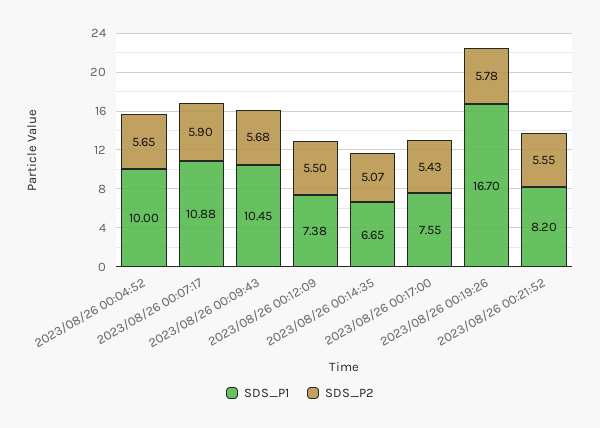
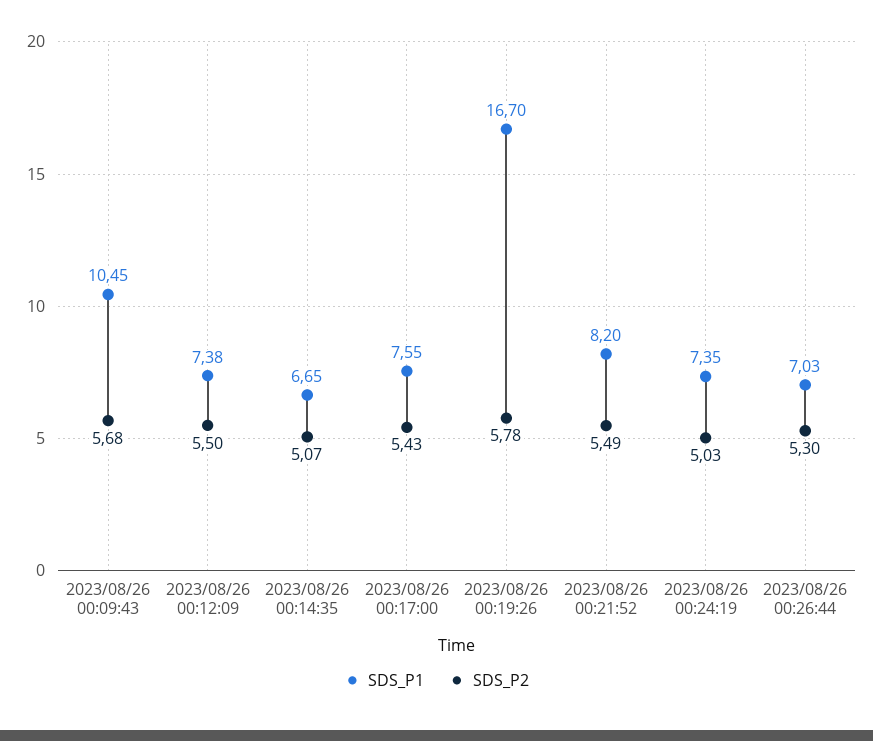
SDS_P1, 2023/08/26 00:04:52: 10 -> none
SDS_P2, 2023/08/26 00:04:52: 5.65 -> none
SDS_P1, 2023/08/26 00:07:17: 10.88 -> none
SDS_P2, 2023/08/26 00:07:17: 5.9 -> none
SDS_P2, 2023/08/26 00:21:52: 5.55 -> 5.49
SDS_P1, 2023/08/26 00:24:19: none -> 7.35
SDS_P2, 2023/08/26 00:24:19: none -> 5.03
SDS_P1, 2023/08/26 00:26:44: none -> 7.03
SDS_P2, 2023/08/26 00:26:44: none -> 5.3

